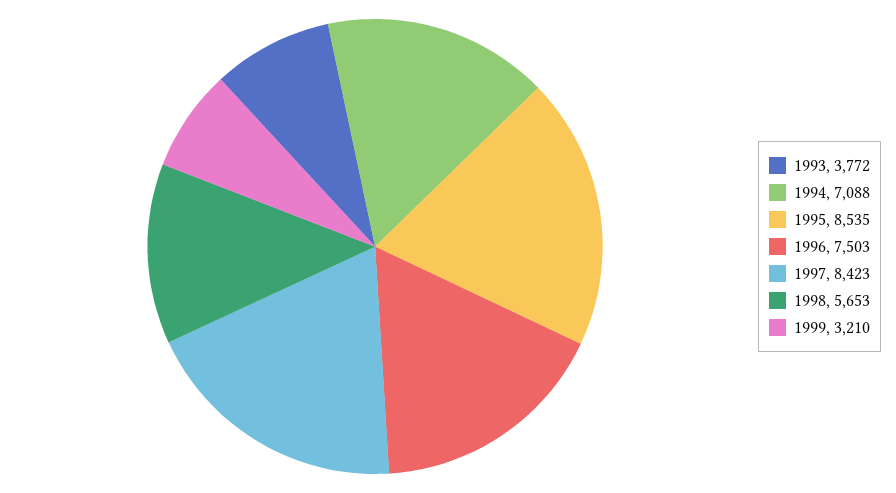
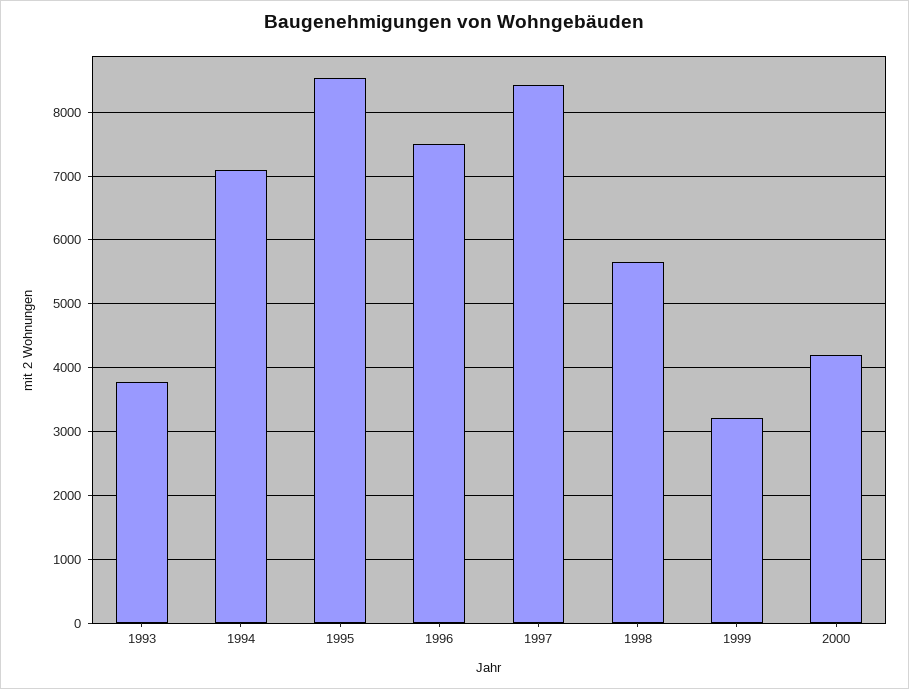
2000: none -> 4200

